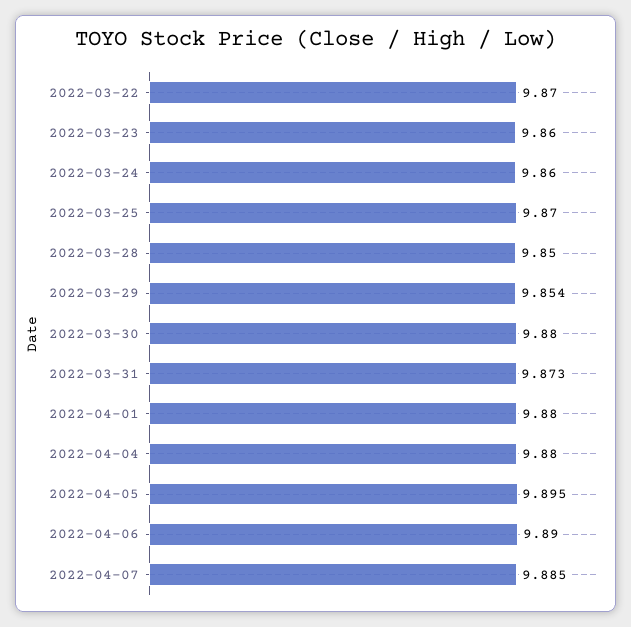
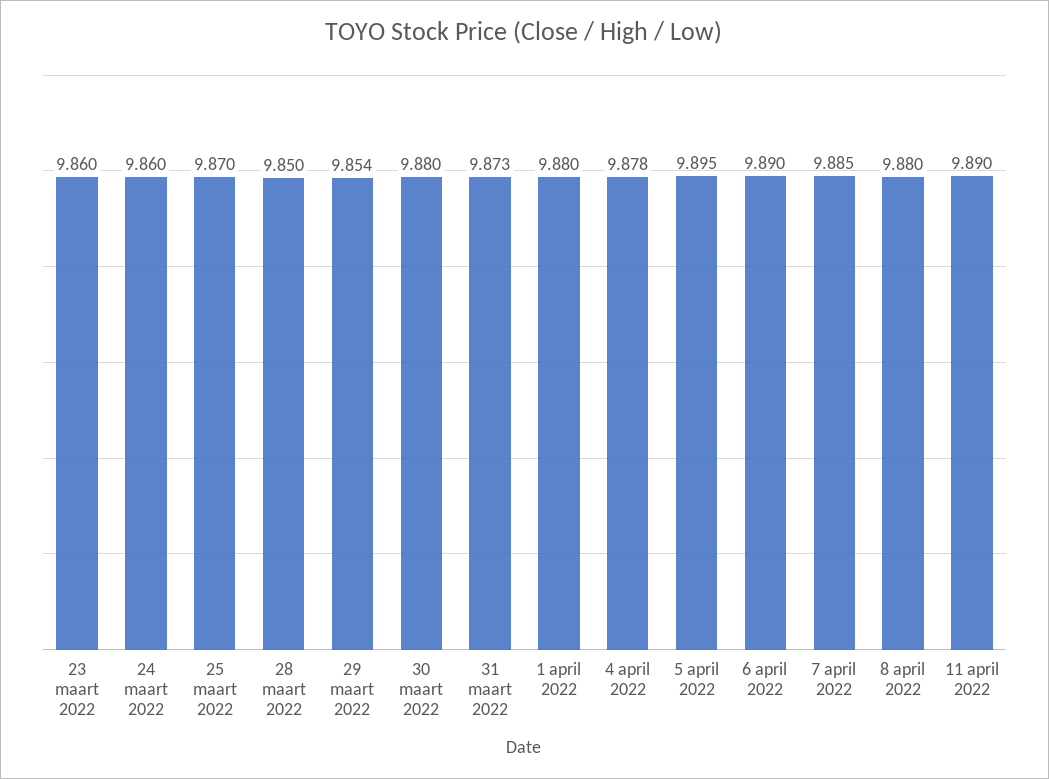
2022-03-22: 9.87 -> none
2022-04-04: 9.88 -> 9.878
8 april 2022: none -> 9.88
11 april 2022: none -> 9.89

